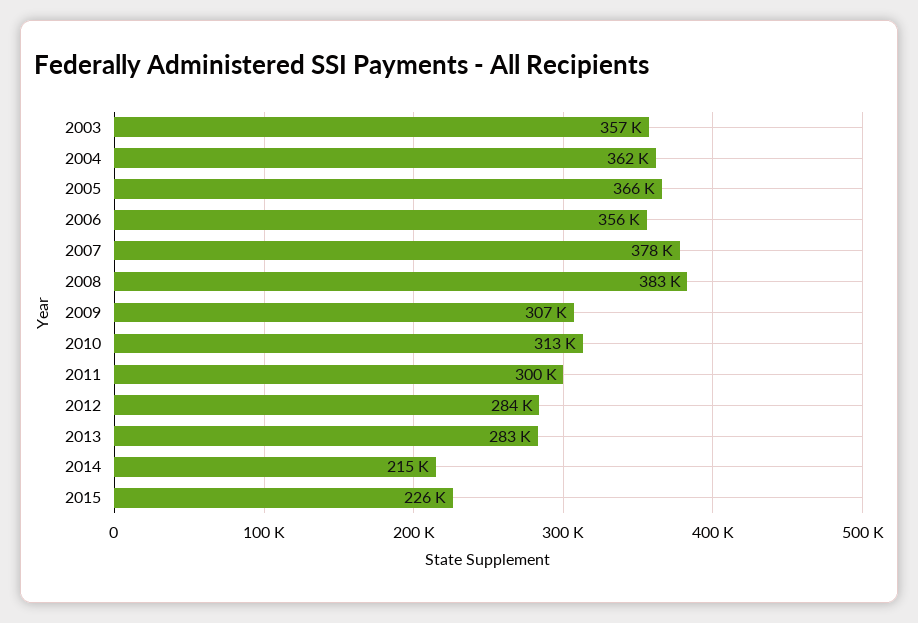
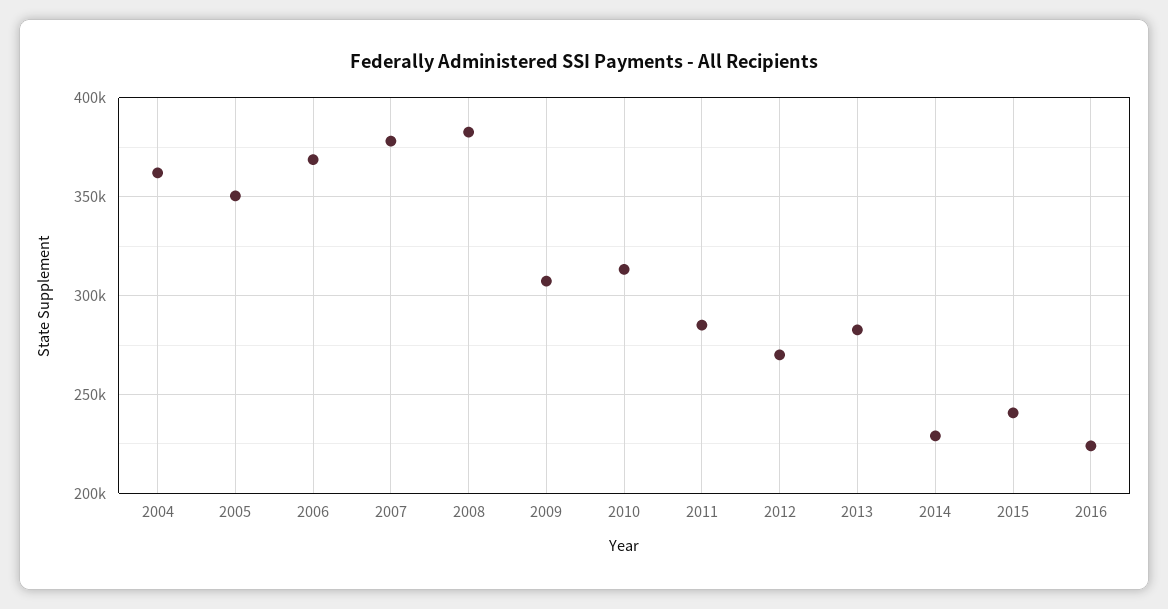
2003: 357000 -> none
2005: 366000 -> 350000
2006: 356000 -> 370000
2011: 300000 -> 285000
2012: 284000 -> 270000
2014: 215000 -> 230000
2015: 226000 -> 240000
2016: none -> 225000

